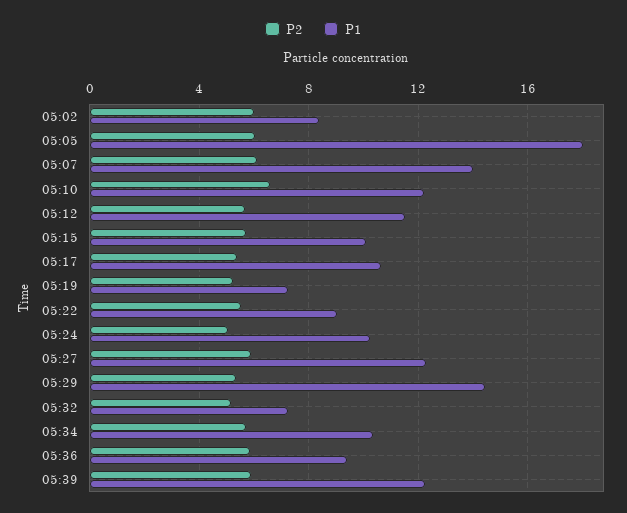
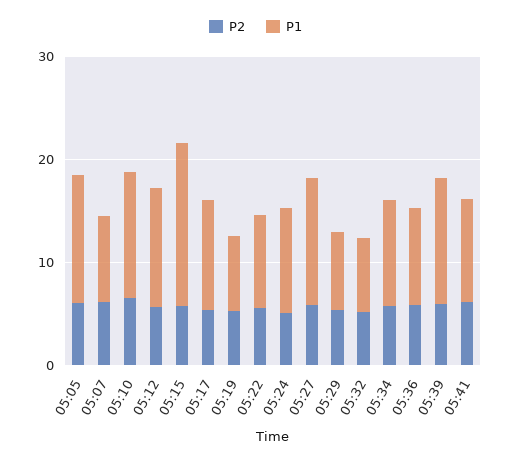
P2, 05:02: 6 -> none
P1, 05:02: 8.5 -> none
P1, 05:05: 18 -> 12
P1, 05:07: 14 -> 8
P1, 05:15: 10 -> 16
P1, 05:29: 14.5 -> 8
P2, 05:41: none -> 6
P1, 05:41: none -> 10

